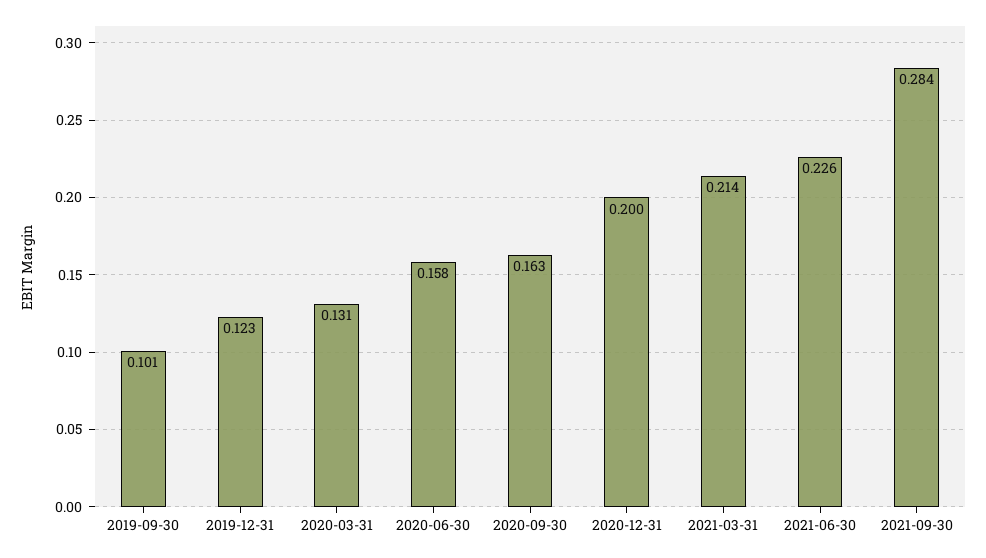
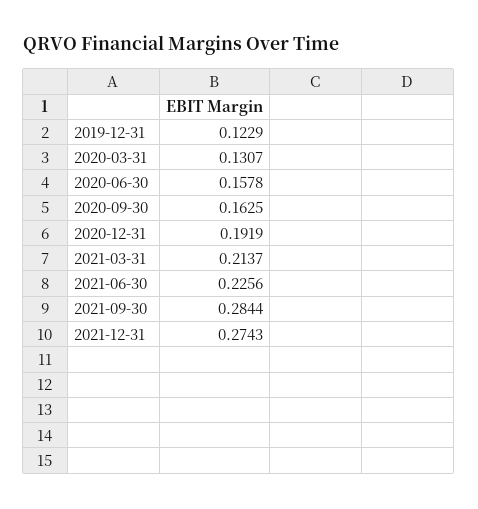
2019-09-30: 0.101 -> none
2020-12-31: 0.2 -> 0.1919
2021-12-31: none -> 0.2743

